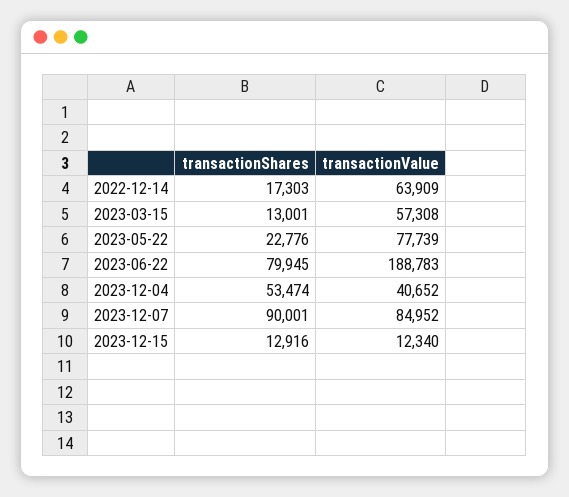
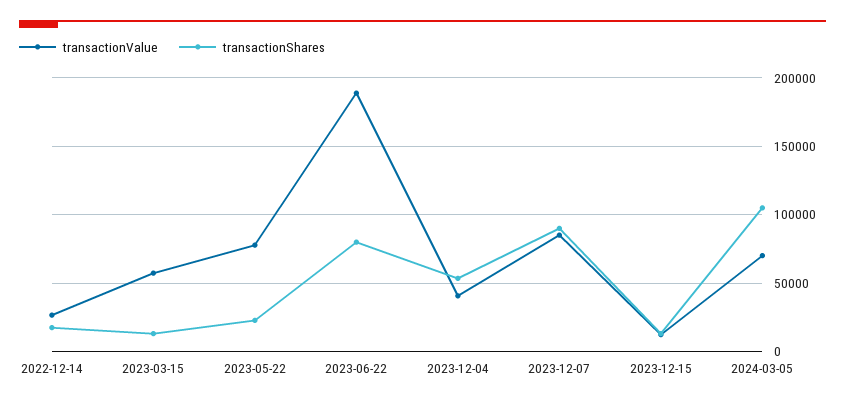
transactionValue, 2022-12-14: 63909 -> 25000
transactionValue, 2024-03-05: none -> 70000
transactionShares, 2024-03-05: none -> 105000

